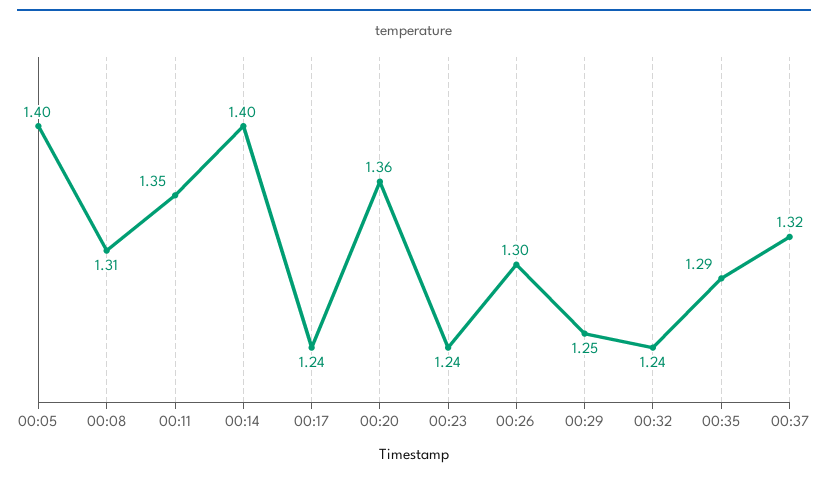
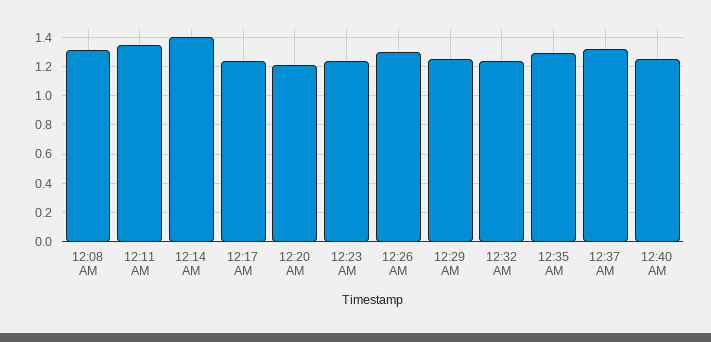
00:05: 1.4 -> none
00:20: 1.36 -> 1.2
12:40 AM: none -> 1.25

